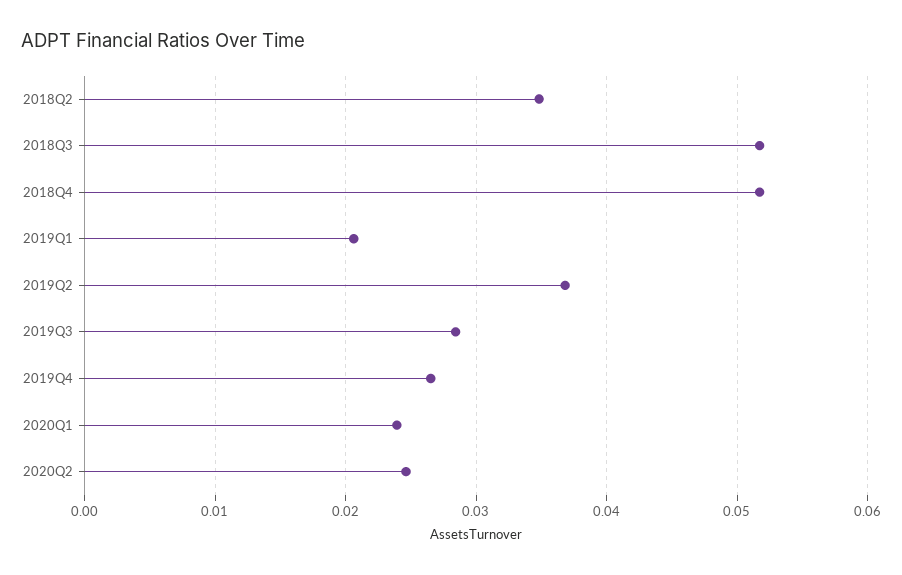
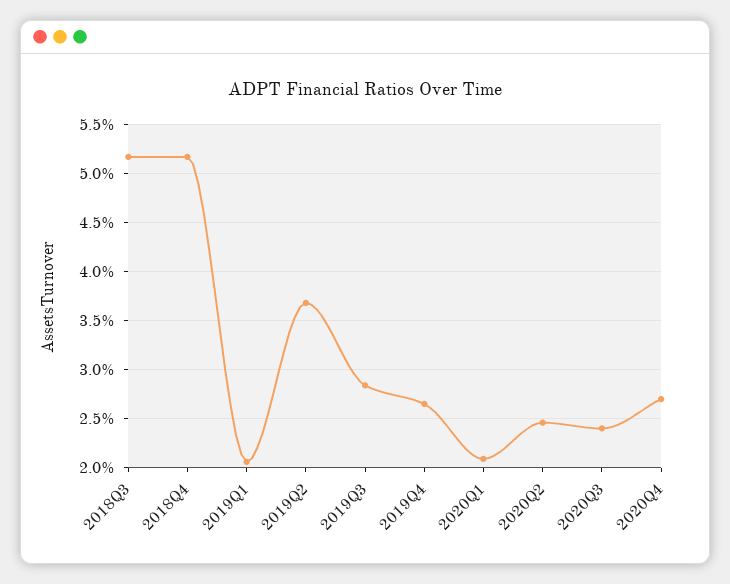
2018Q2: 0.035 -> none
2020Q1: 0.024 -> 0.021
2020Q3: none -> 0.024
2020Q4: none -> 0.027

